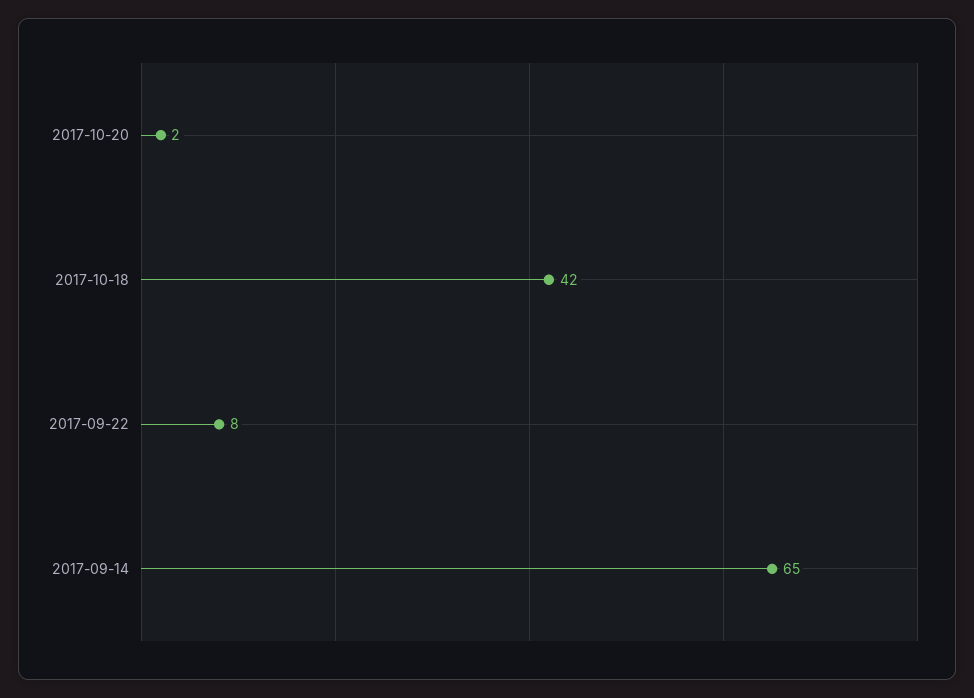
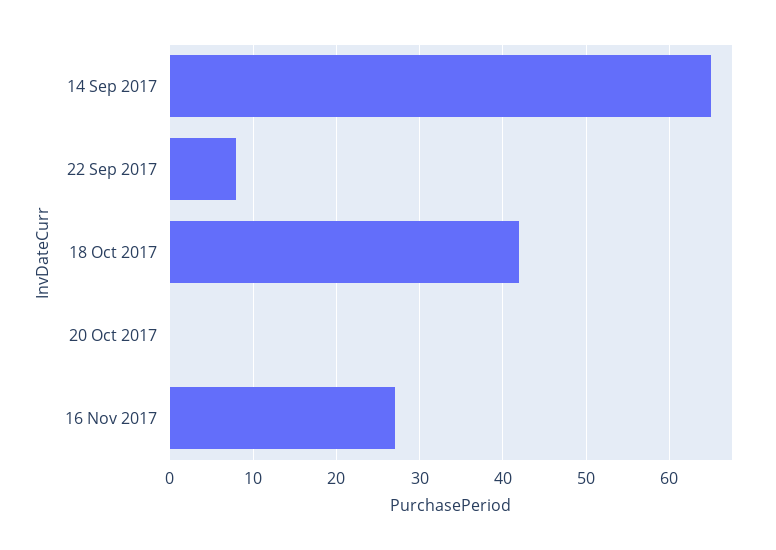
2017-10-20: 2 -> 0
16 Nov 2017: none -> 27

